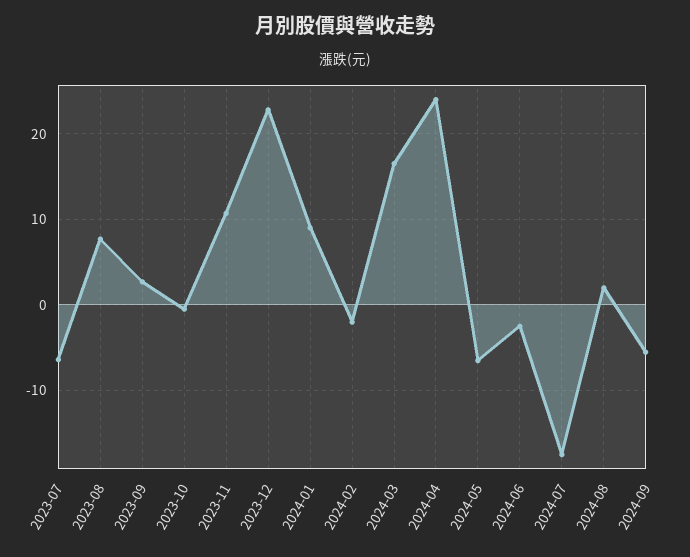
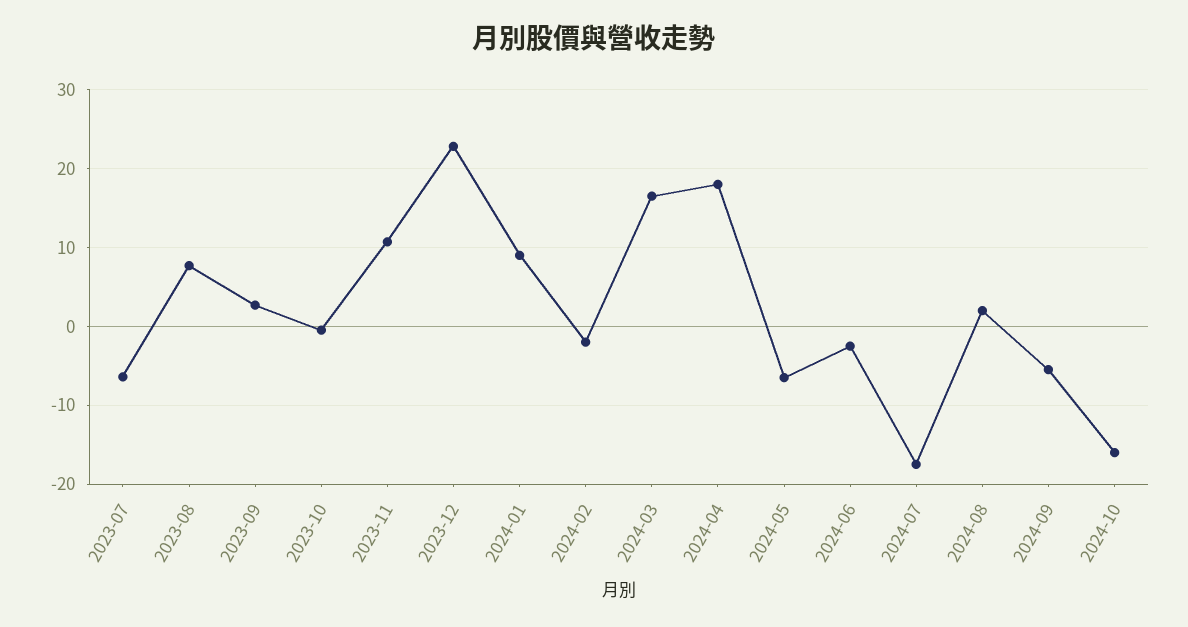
2024-04: 24 -> 18
2024-10: none -> -16

